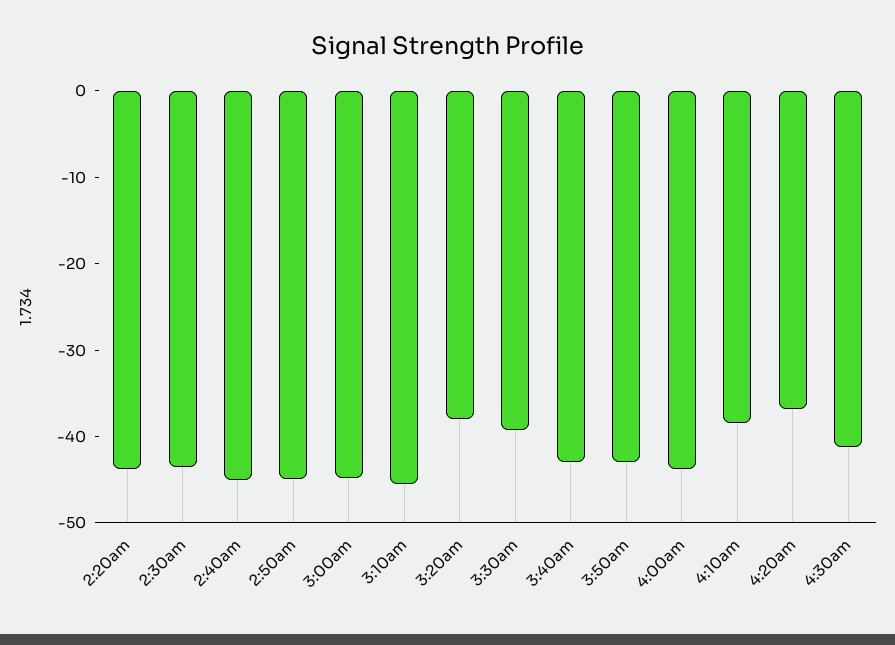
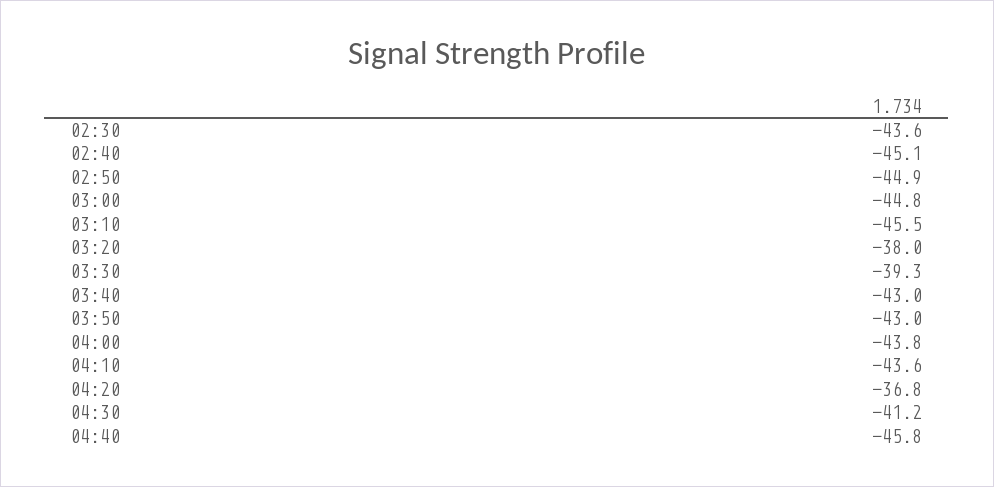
2:20am: -44 -> none
4:10am: -38 -> -43.6
04:40: none -> -45.8

